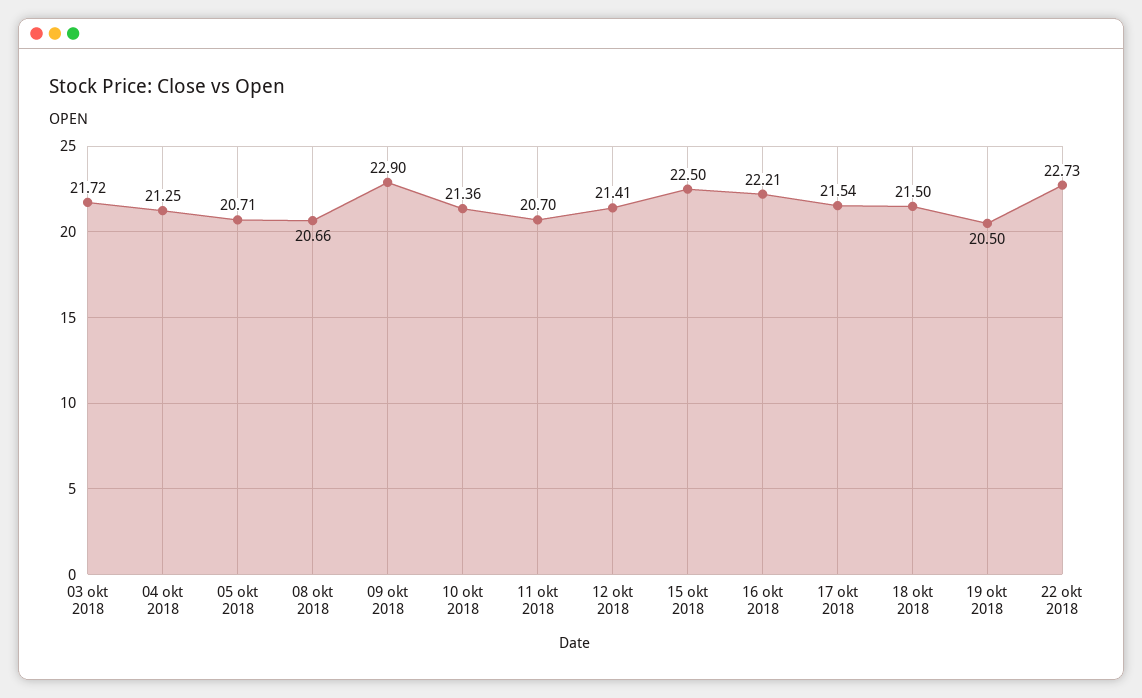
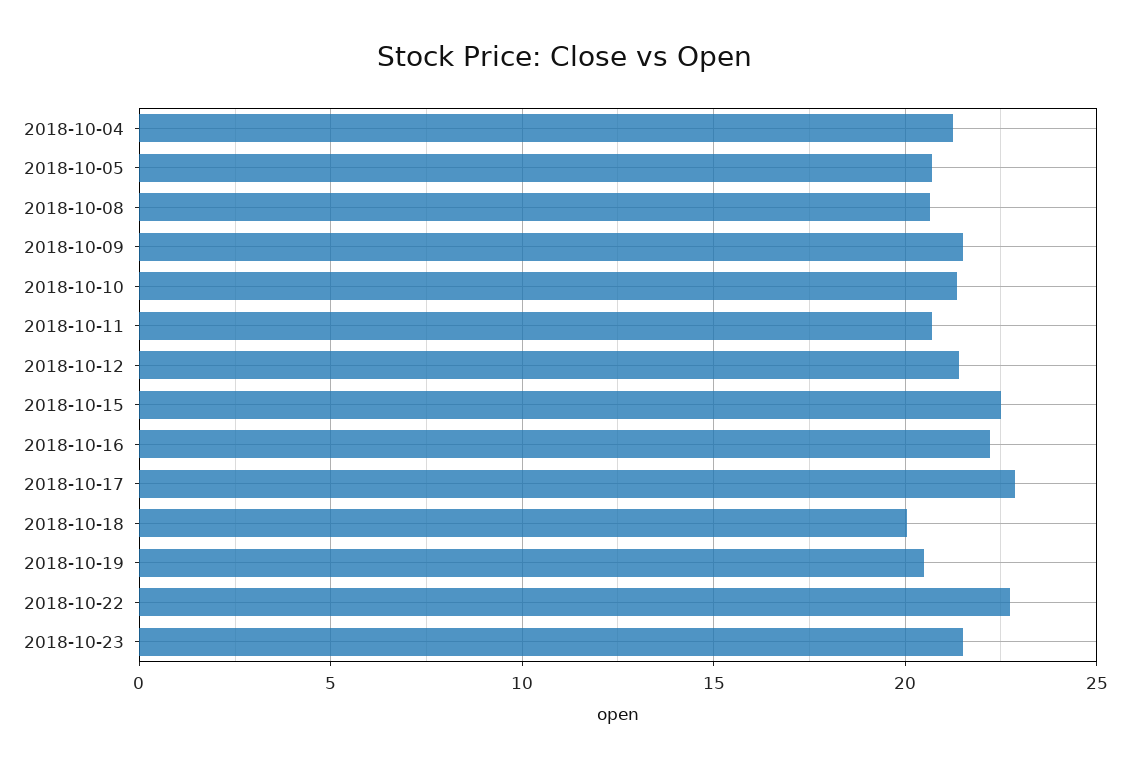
03 okt 2018: 21.72 -> none
09 okt 2018: 22.9 -> 21.5
17 okt 2018: 21.54 -> 23
18 okt 2018: 21.5 -> 20
2018-10-23: none -> 21.5

